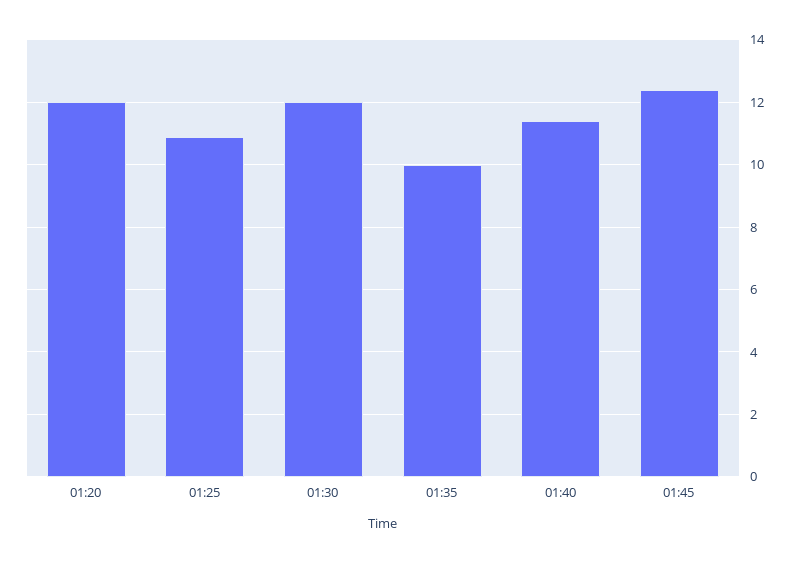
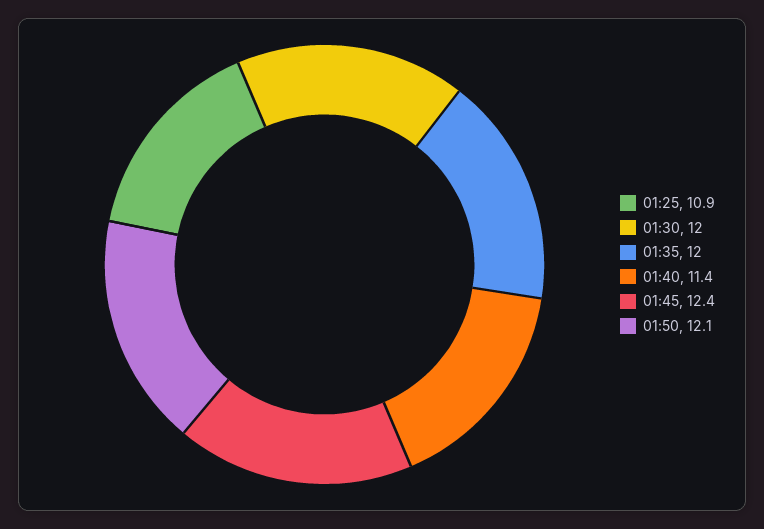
01:20: 12 -> none
01:35: 10 -> 12
01:50: none -> 12.1

